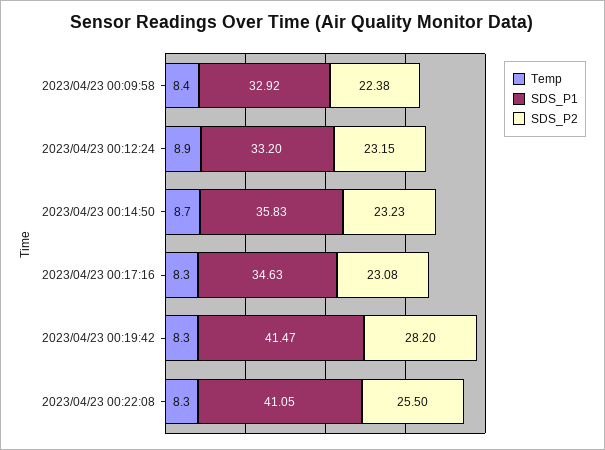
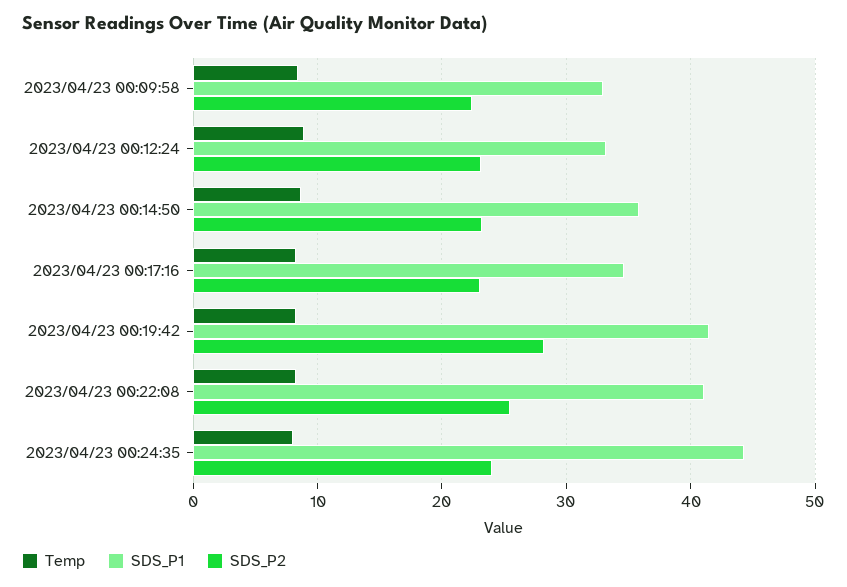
Temp, 2023/04/23 00:24:35: none -> 8
SDS_P1, 2023/04/23 00:24:35: none -> 44
SDS_P2, 2023/04/23 00:24:35: none -> 24

